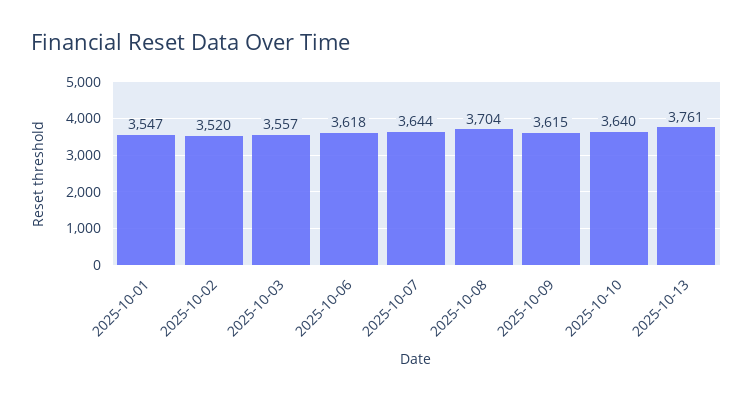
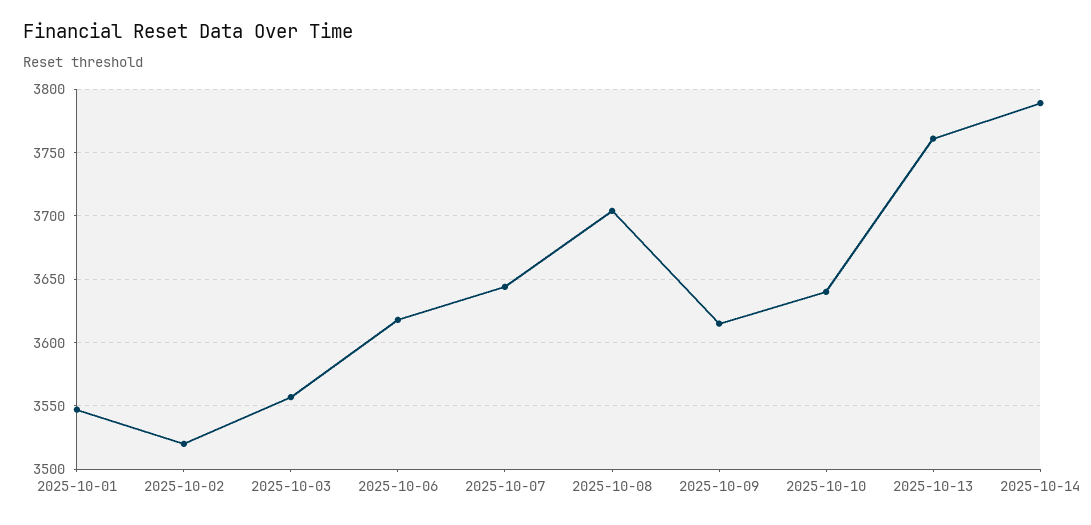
2025-10-14: none -> 3790

